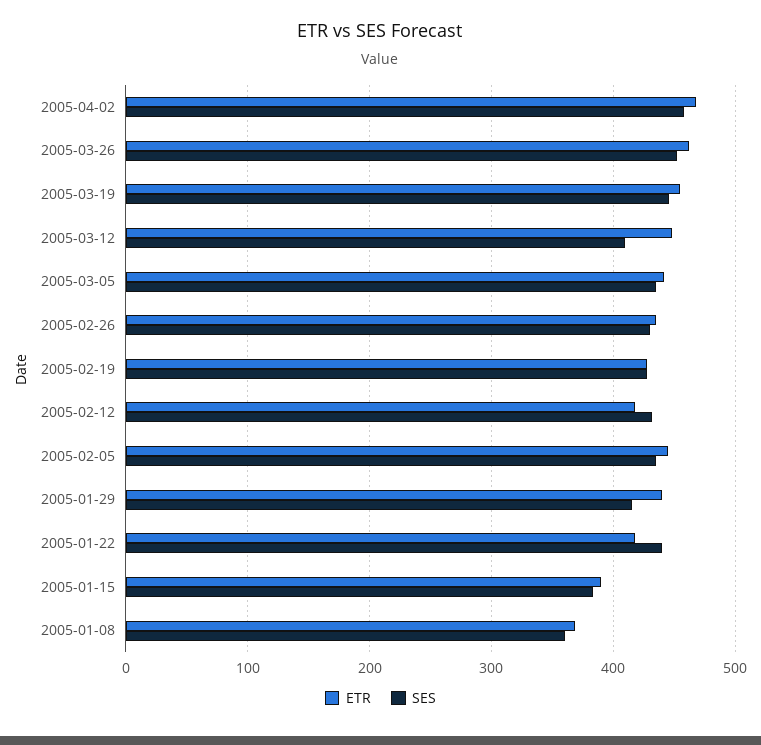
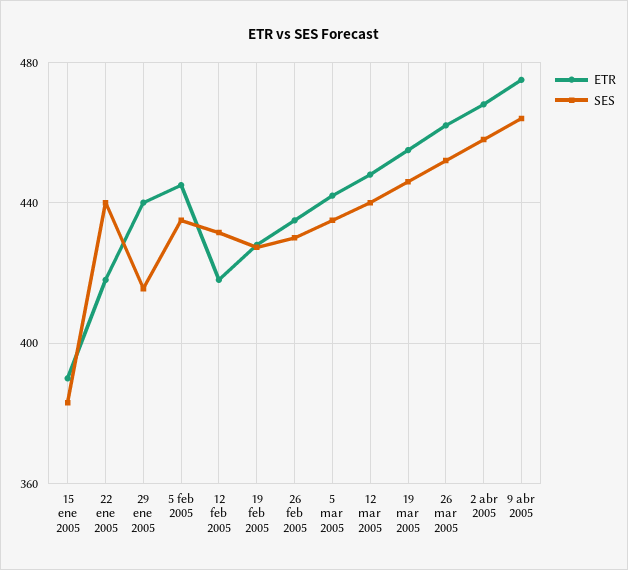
SES, 2005-03-12: 410 -> 440
ETR, 2005-01-08: 370 -> none
SES, 2005-01-08: 360 -> none
ETR, 9 abr 2005: none -> 475
SES, 9 abr 2005: none -> 465

